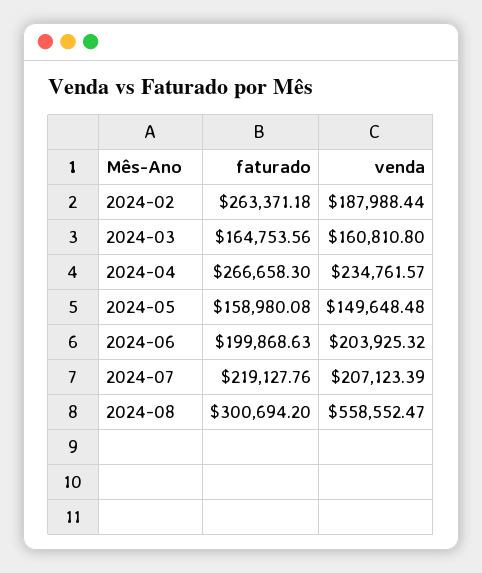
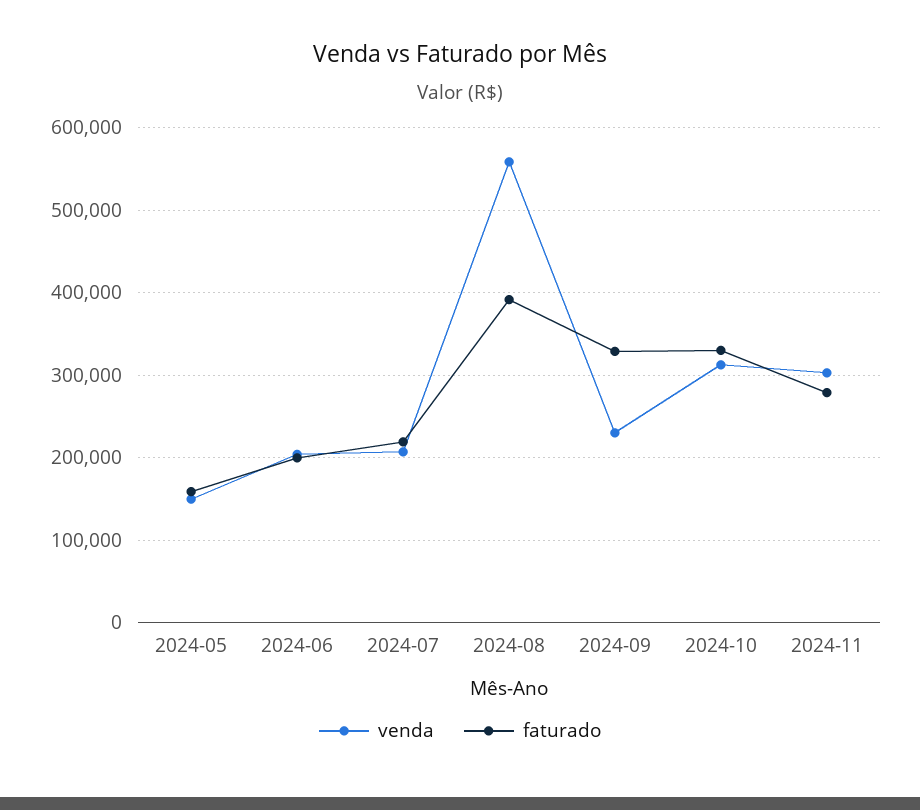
faturado, 2024-02: 263371.18 -> none
venda, 2024-02: 187988.44 -> none
faturado, 2024-03: 164753.56 -> none
venda, 2024-03: 160810.8 -> none
faturado, 2024-04: 266658.3 -> none
venda, 2024-04: 234761.57 -> none
faturado, 2024-08: 300694.2 -> 390000
venda, 2024-09: none -> 230000
faturado, 2024-09: none -> 330000
venda, 2024-10: none -> 310000
faturado, 2024-10: none -> 330000
venda, 2024-11: none -> 300000
faturado, 2024-11: none -> 280000

